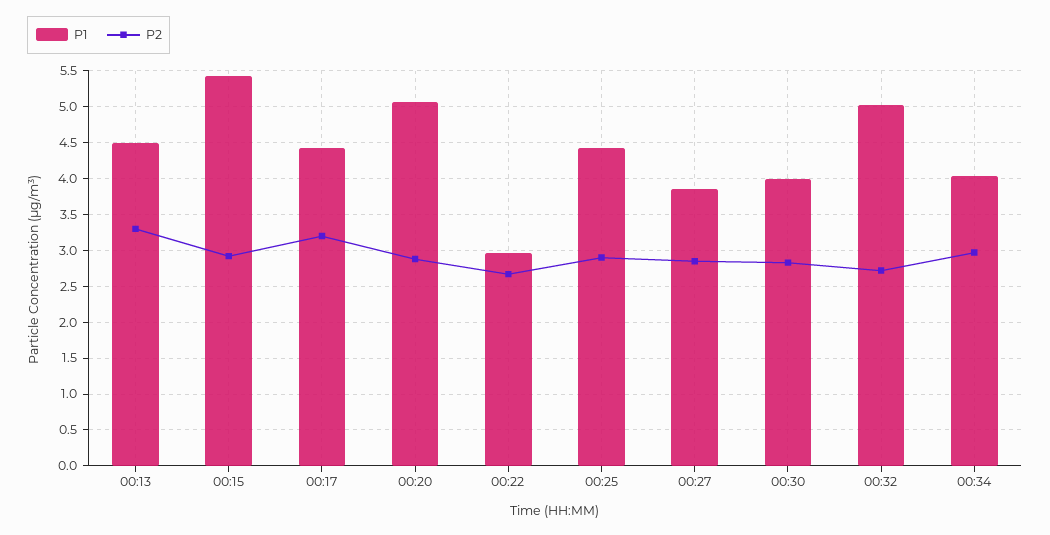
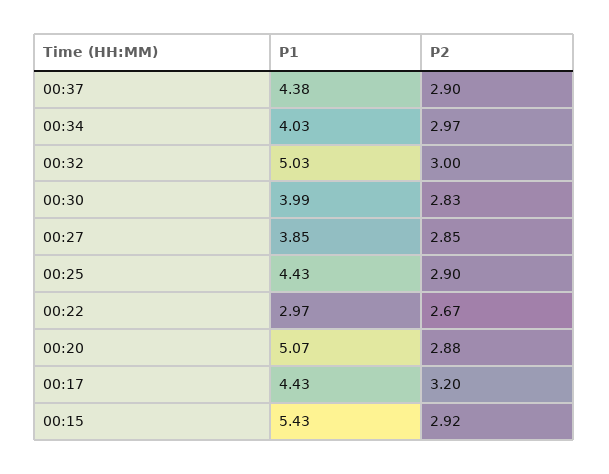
P1, 00:13: 4.5 -> none
P2, 00:13: 3.3 -> none
P2, 00:32: 2.7 -> 3
P1, 00:37: none -> 4.38
P2, 00:37: none -> 2.9

